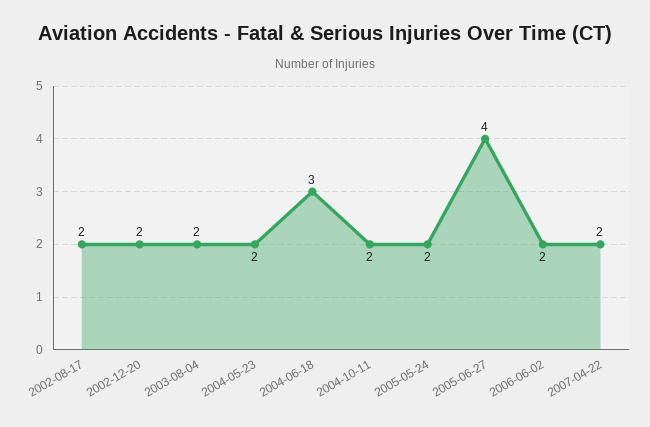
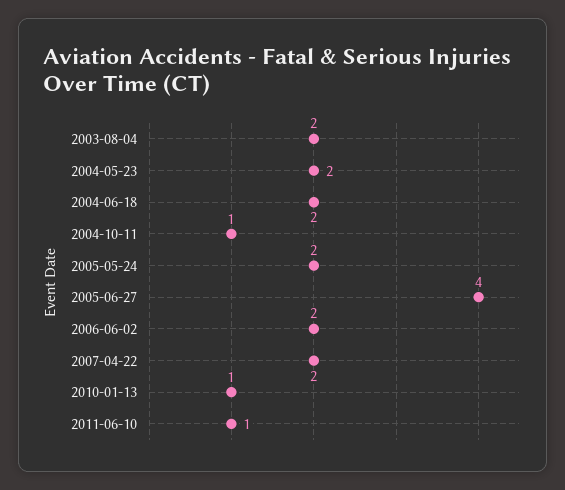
2002-08-17: 2 -> none
2002-12-20: 2 -> none
2004-06-18: 3 -> 2
2004-10-11: 2 -> 1
2010-01-13: none -> 1
2011-06-10: none -> 1

